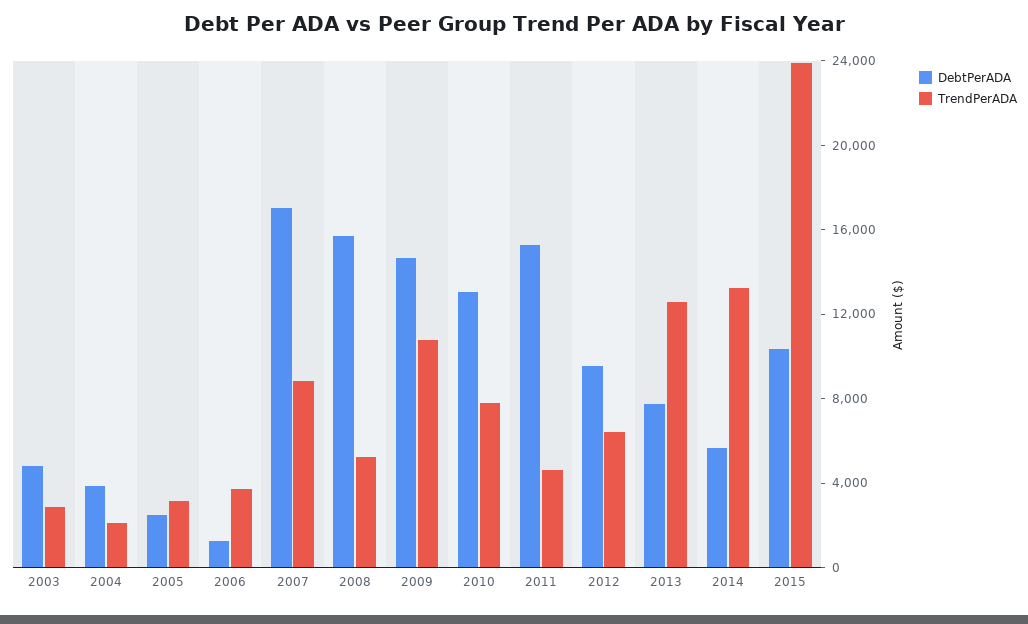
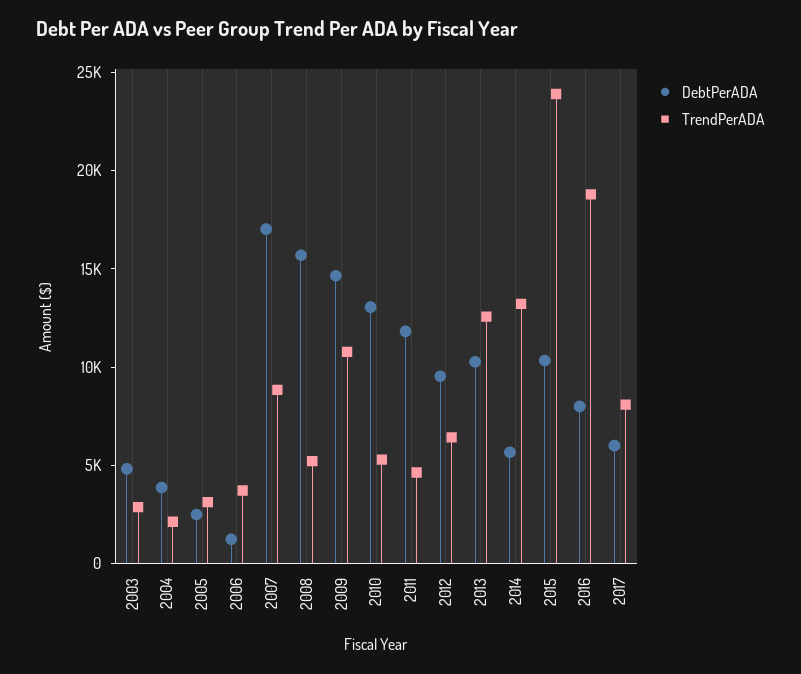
TrendPerADA, 2010: 8000 -> 5000
DebtPerADA, 2011: 15000 -> 12000
DebtPerADA, 2013: 8000 -> 10000
DebtPerADA, 2016: none -> 8000
TrendPerADA, 2016: none -> 19000
DebtPerADA, 2017: none -> 6000
TrendPerADA, 2017: none -> 8000

